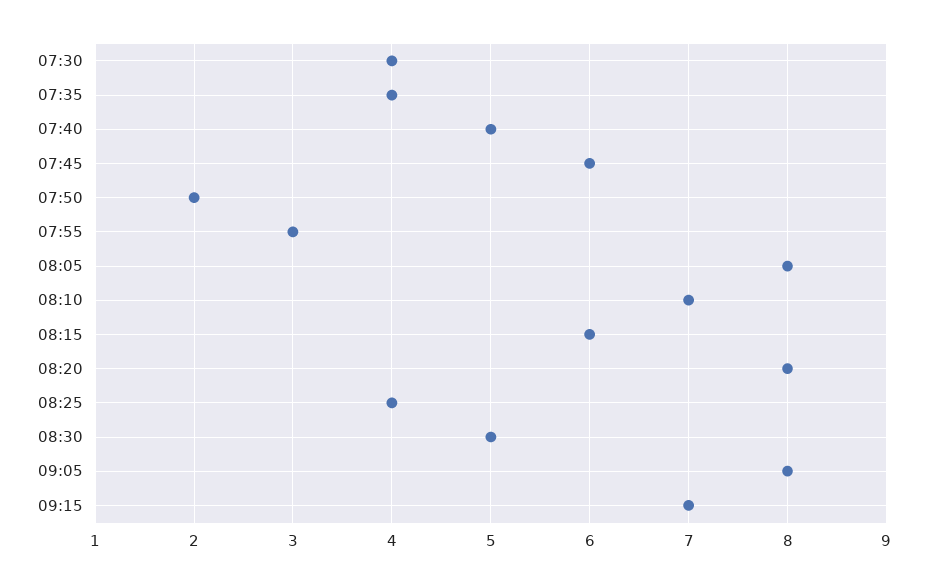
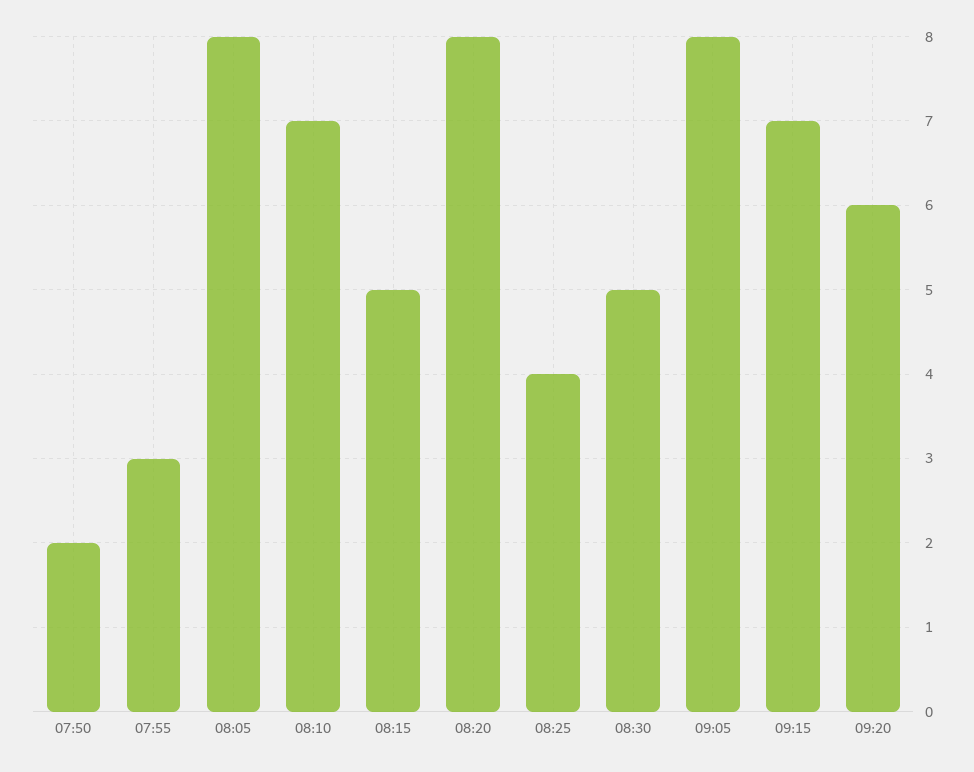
07:30: 4 -> none
07:35: 4 -> none
07:40: 5 -> none
07:45: 6 -> none
08:15: 6 -> 5
09:20: none -> 6

